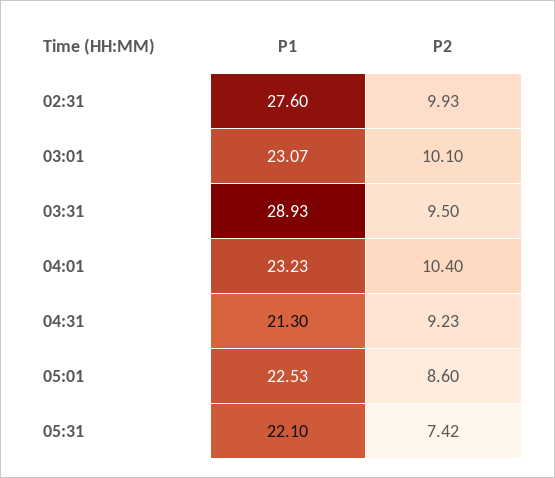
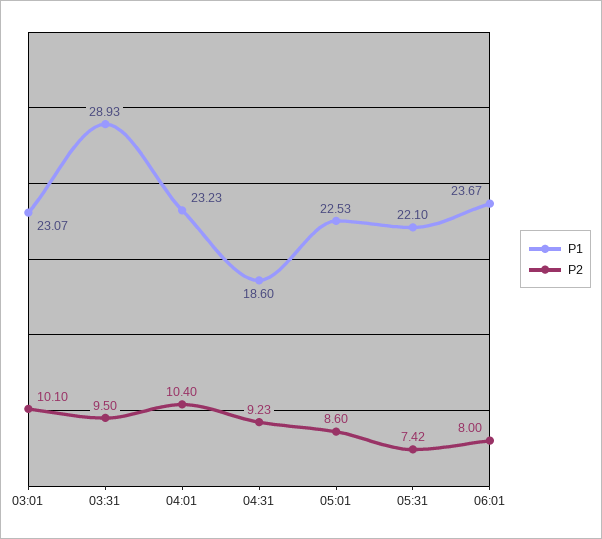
P1, 02:31: 27.6 -> none
P2, 02:31: 9.93 -> none
P1, 04:31: 21.3 -> 18.6
P1, 06:01: none -> 23.67
P2, 06:01: none -> 8

